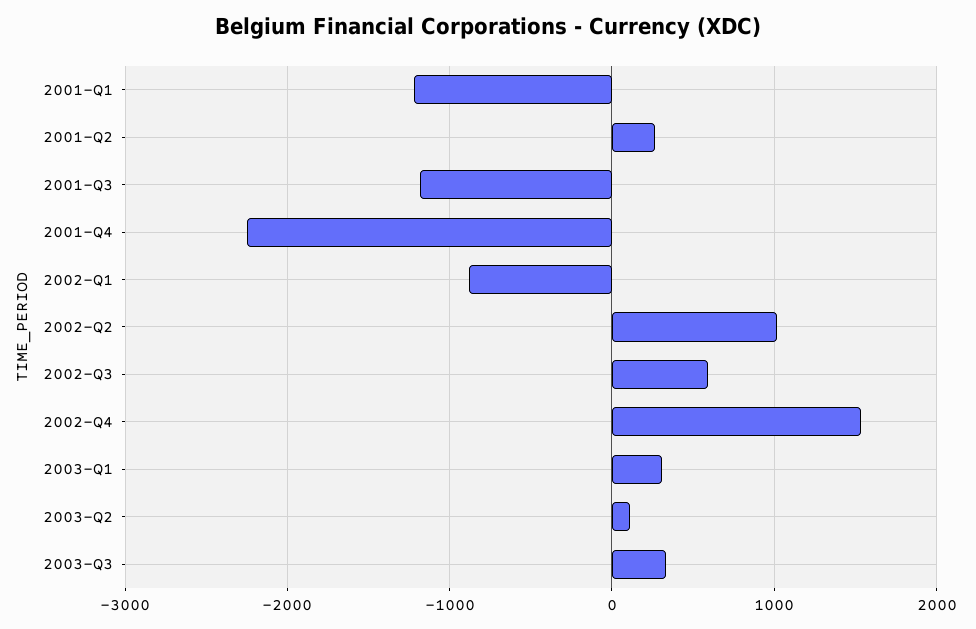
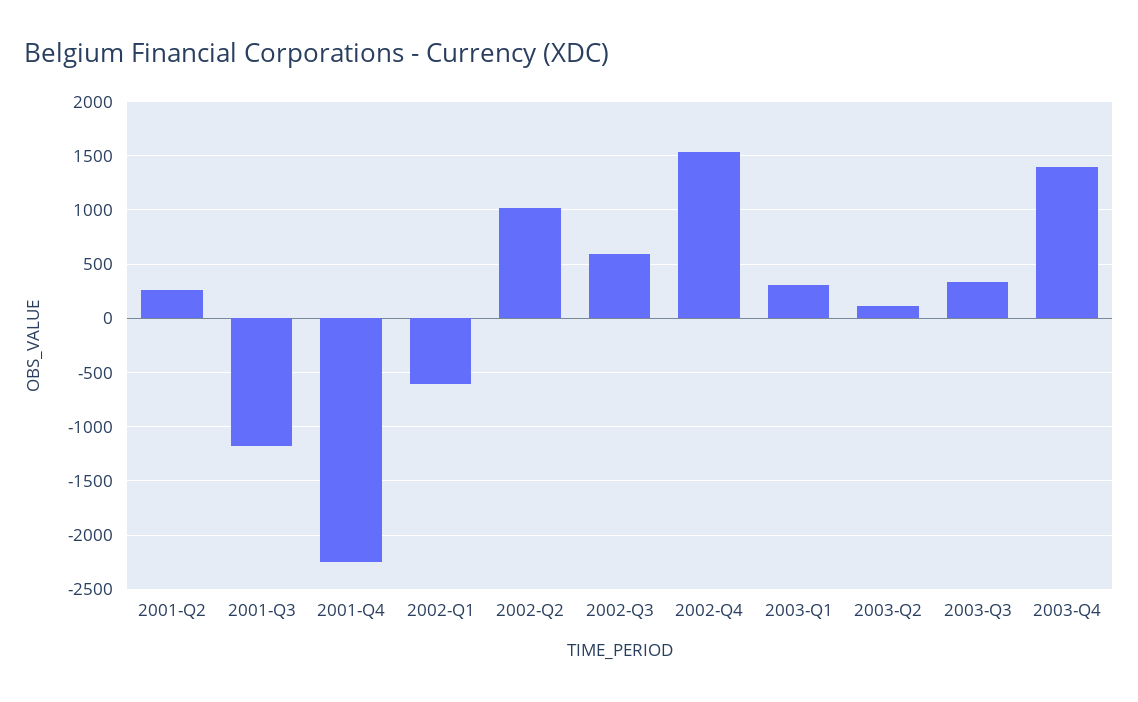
2001-Q1: -1200 -> none
2002-Q1: -900 -> -600
2003-Q4: none -> 1400

